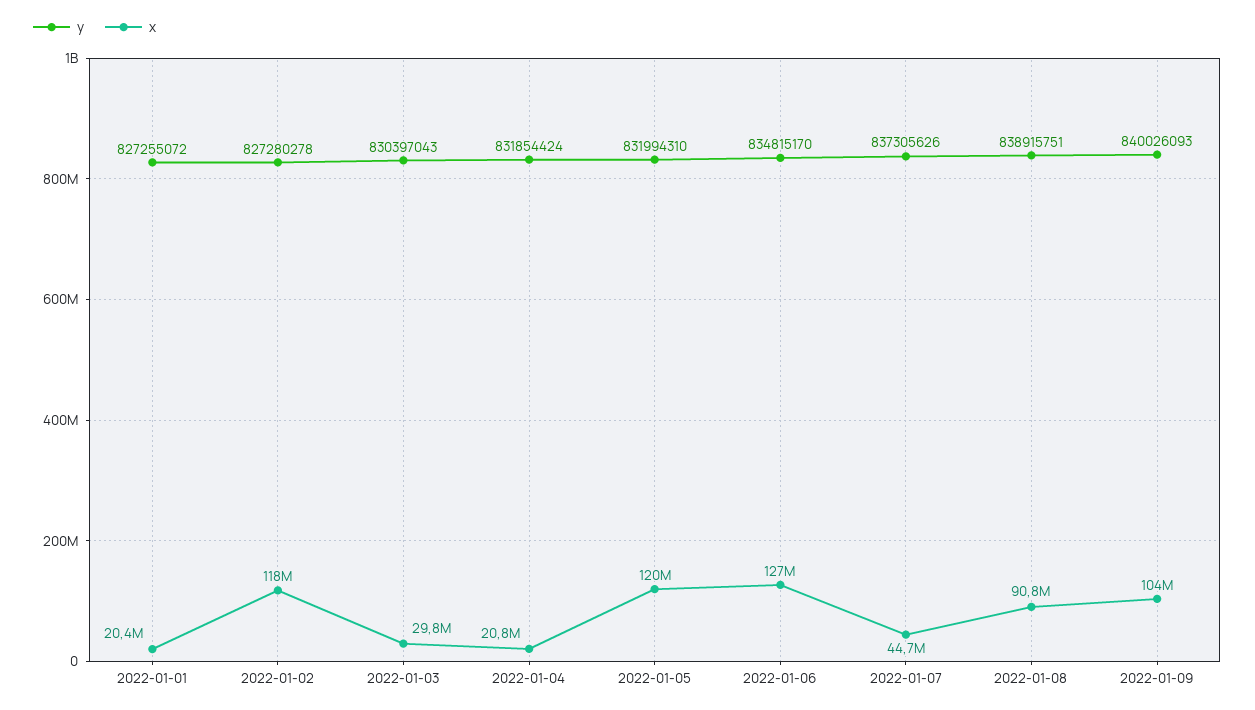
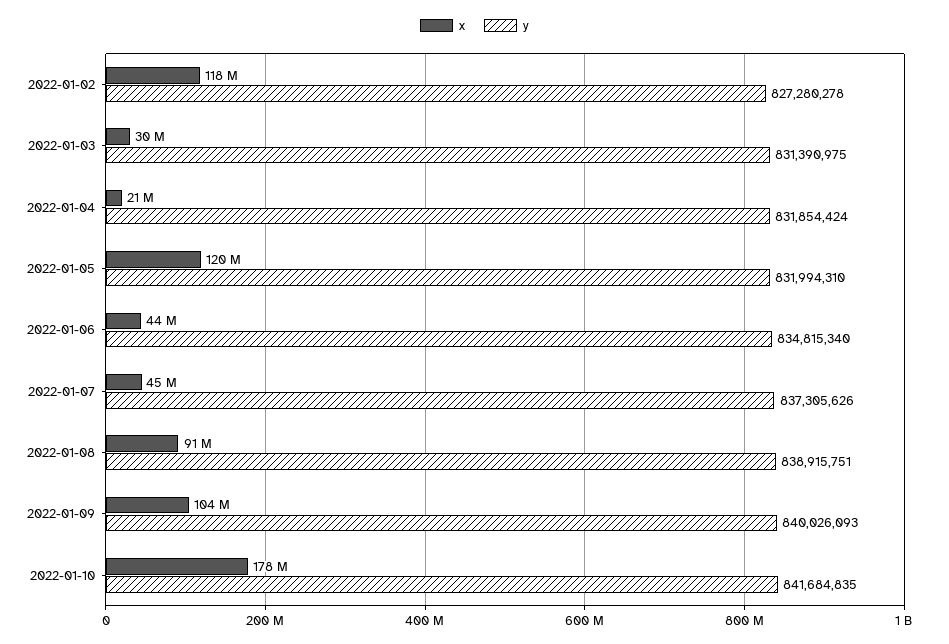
y, 2022-01-01: 827255072 -> none
x, 2022-01-01: 20400000 -> none
y, 2022-01-03: 830397043 -> 831390975
y, 2022-01-06: 834815170 -> 834815340
x, 2022-01-06: 127000000 -> 44000000
x, 2022-01-10: none -> 178000000
y, 2022-01-10: none -> 841684835

